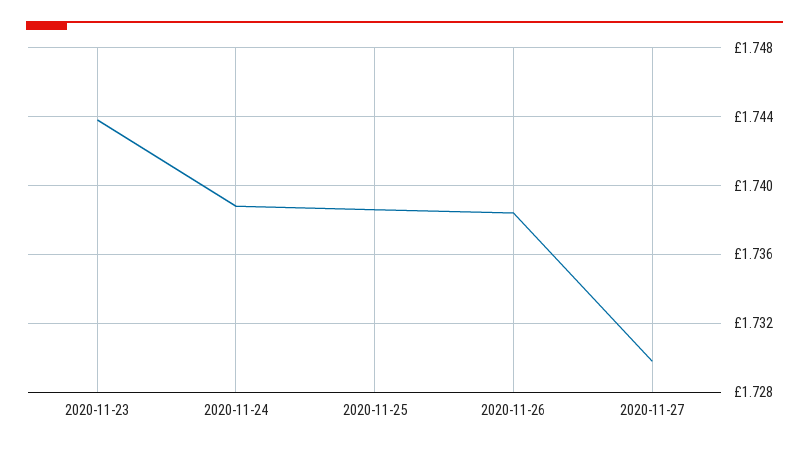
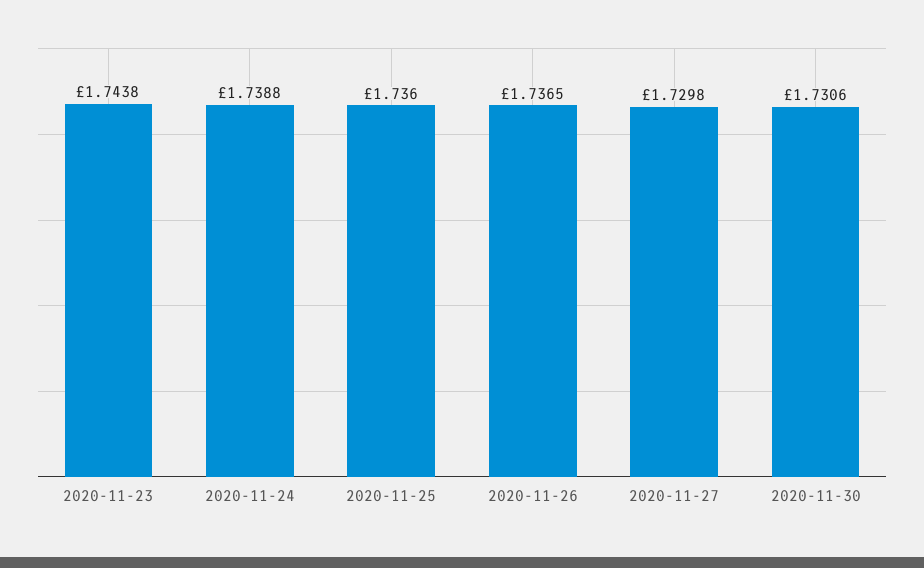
2020-11-25: 1.7385 -> 1.736
2020-11-26: 1.7385 -> 1.7365
2020-11-30: none -> 1.7306

